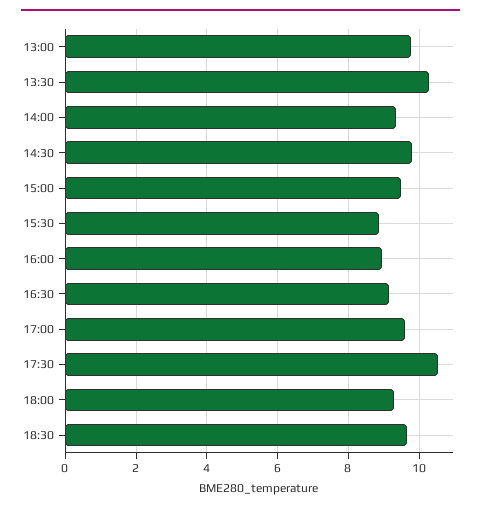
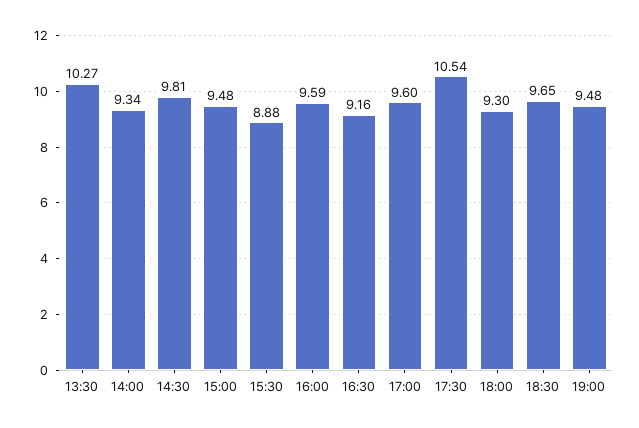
13:00: 9.8 -> none
16:00: 9 -> 9.59
19:00: none -> 9.48

